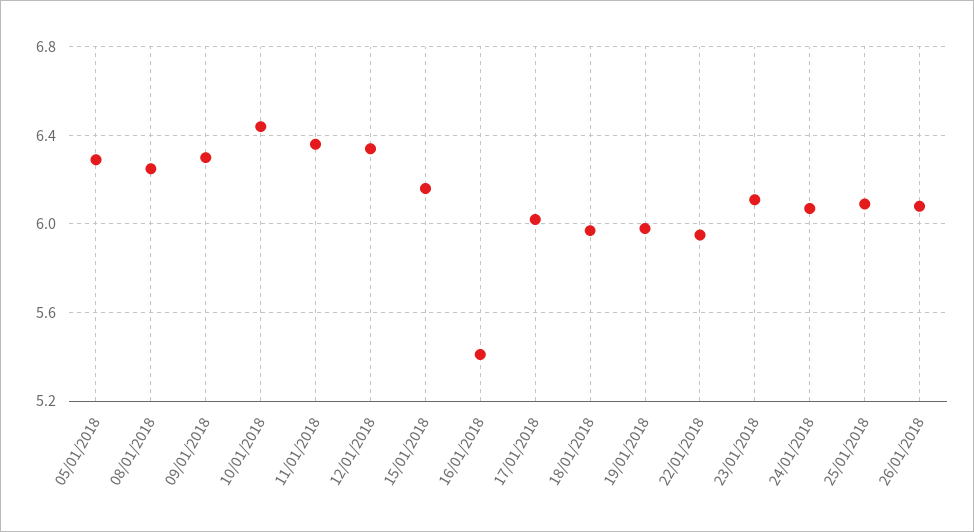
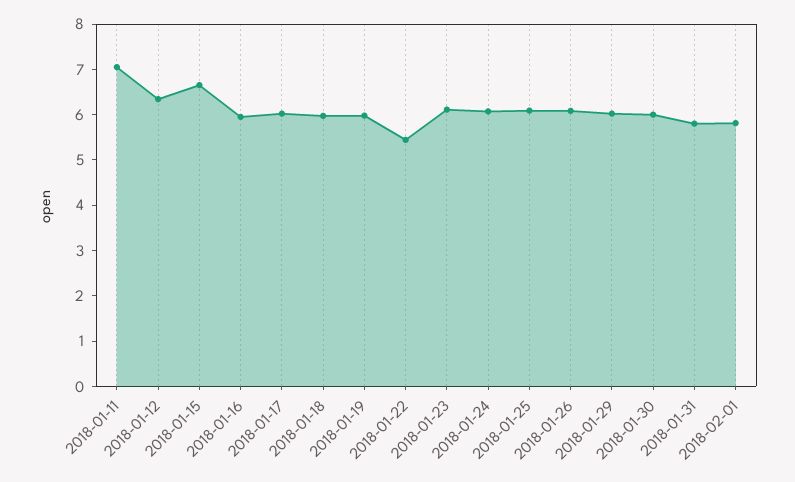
05/01/2018: 6.3 -> none
08/01/2018: 6.25 -> none
09/01/2018: 6.3 -> none
10/01/2018: 6.45 -> none
11/01/2018: 6.35 -> 7
15/01/2018: 6.15 -> 6.6
16/01/2018: 5.4 -> 6
22/01/2018: 5.95 -> 5.4
2018-01-29: none -> 6
2018-01-30: none -> 6
2018-01-31: none -> 5.8
2018-02-01: none -> 5.8

